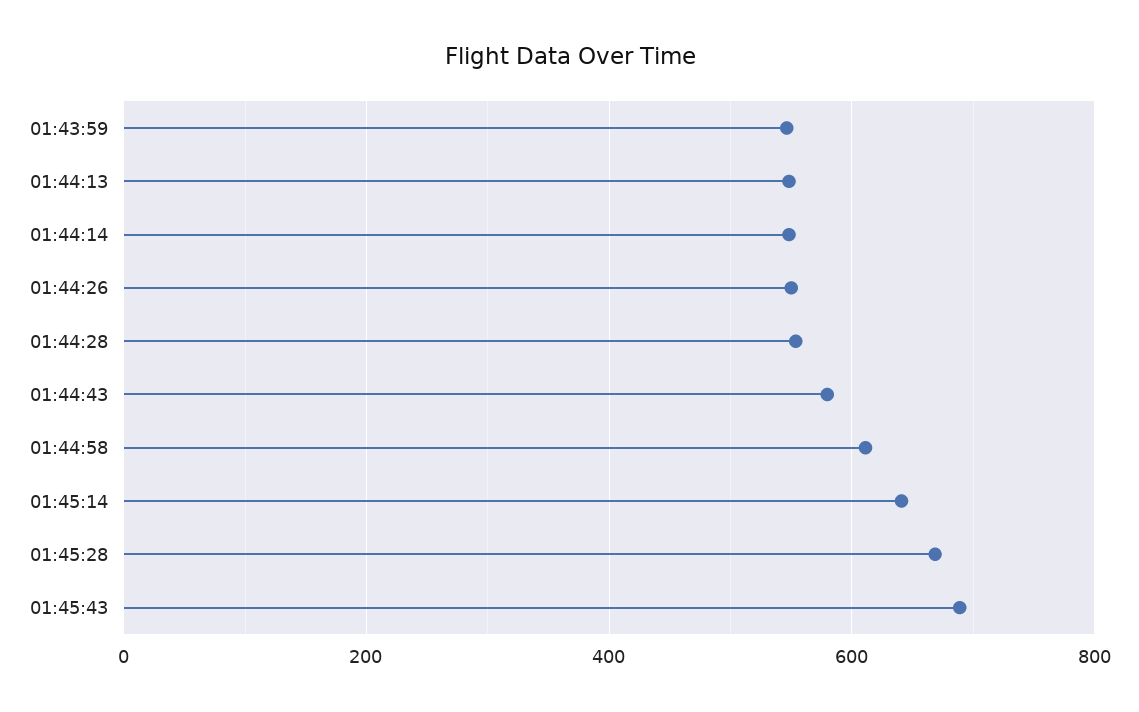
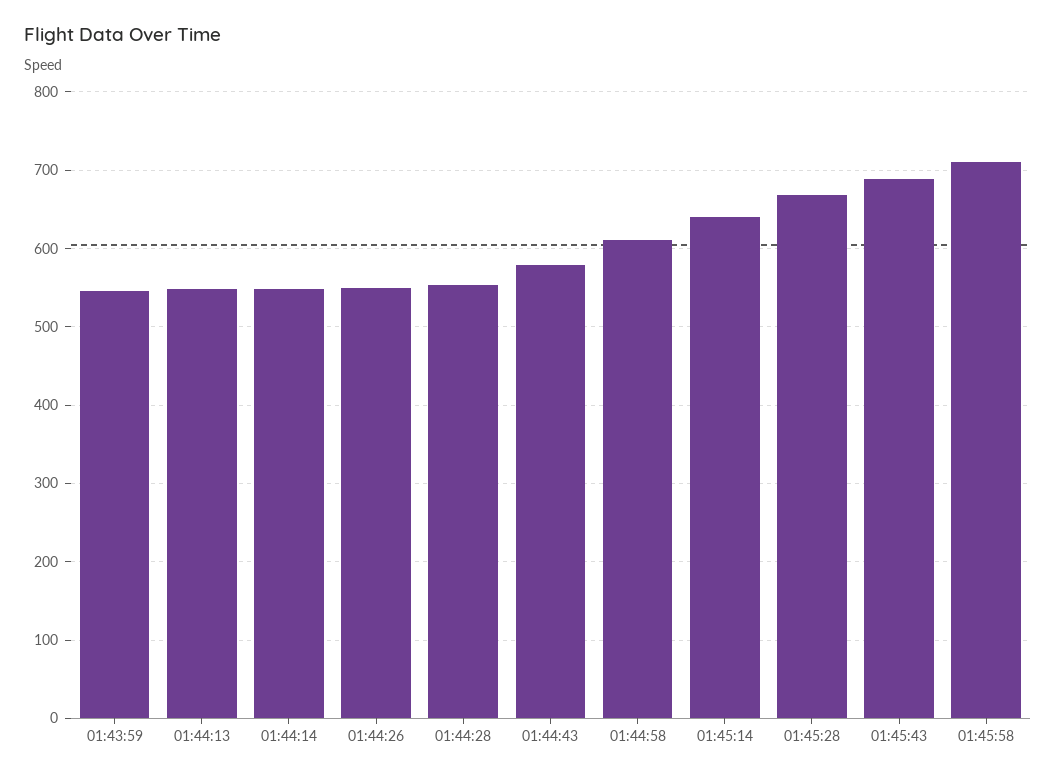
01:45:58: none -> 710

